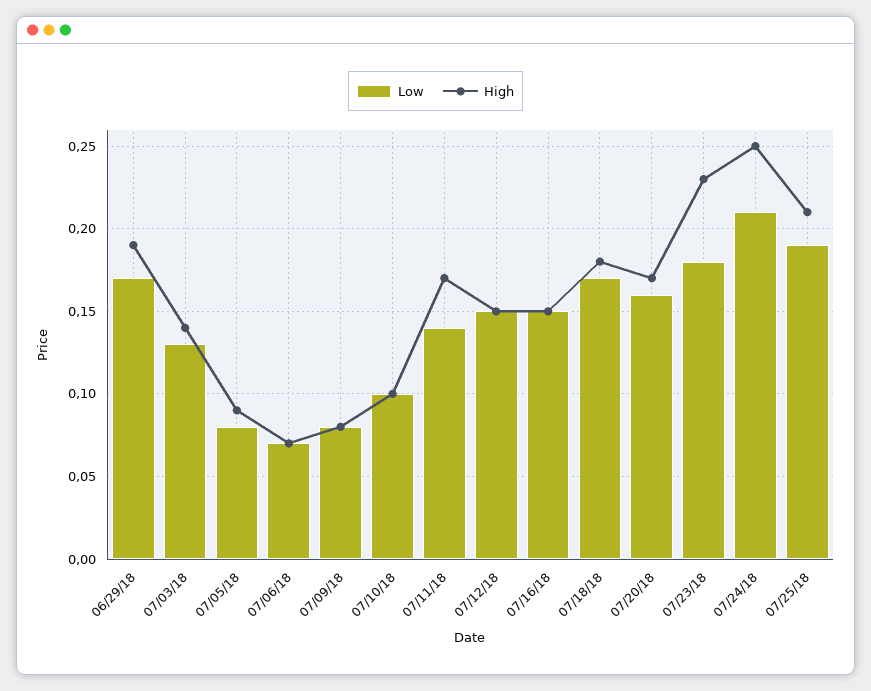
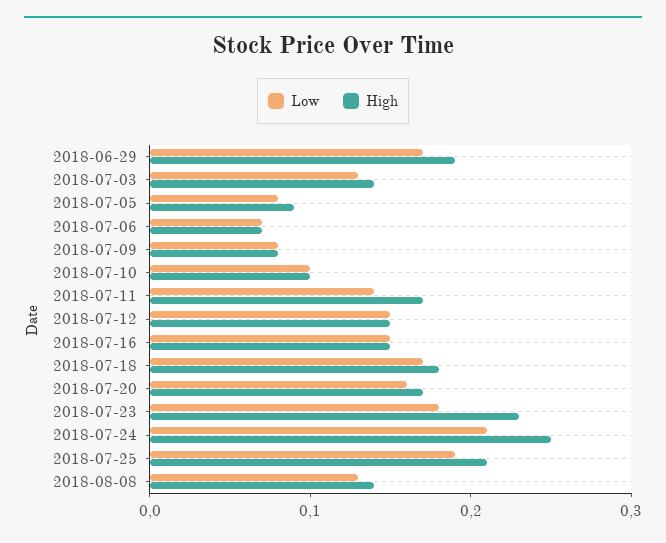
Low, 2018-08-08: none -> 0.13
High, 2018-08-08: none -> 0.14

